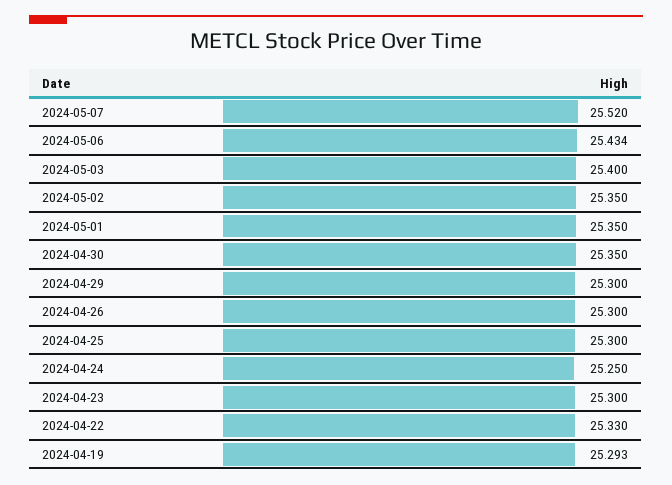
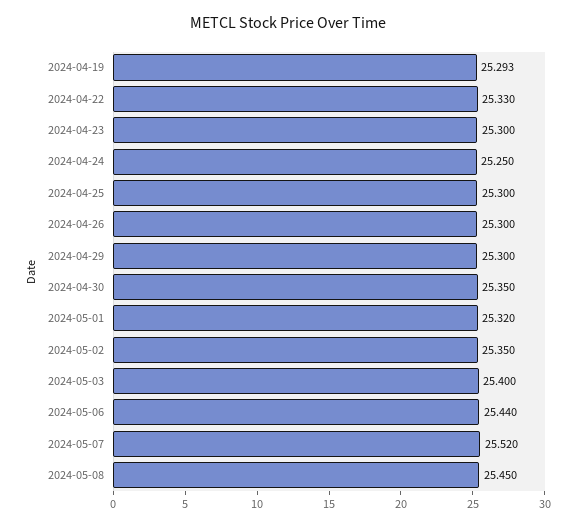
2024-05-06: 25.434 -> 25.44
2024-05-01: 25.35 -> 25.32
2024-05-08: none -> 25.45

